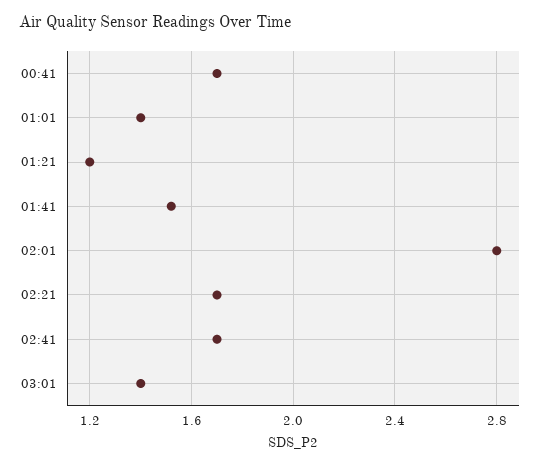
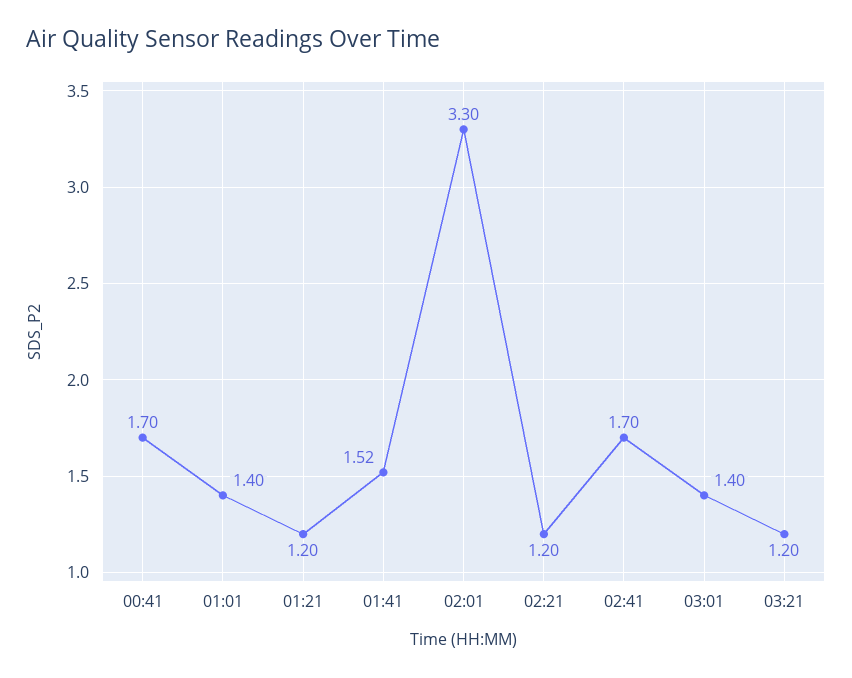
02:01: 2.8 -> 3.3
02:21: 1.7 -> 1.2
03:21: none -> 1.2

